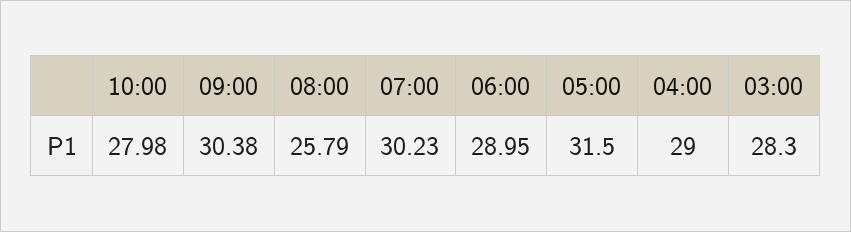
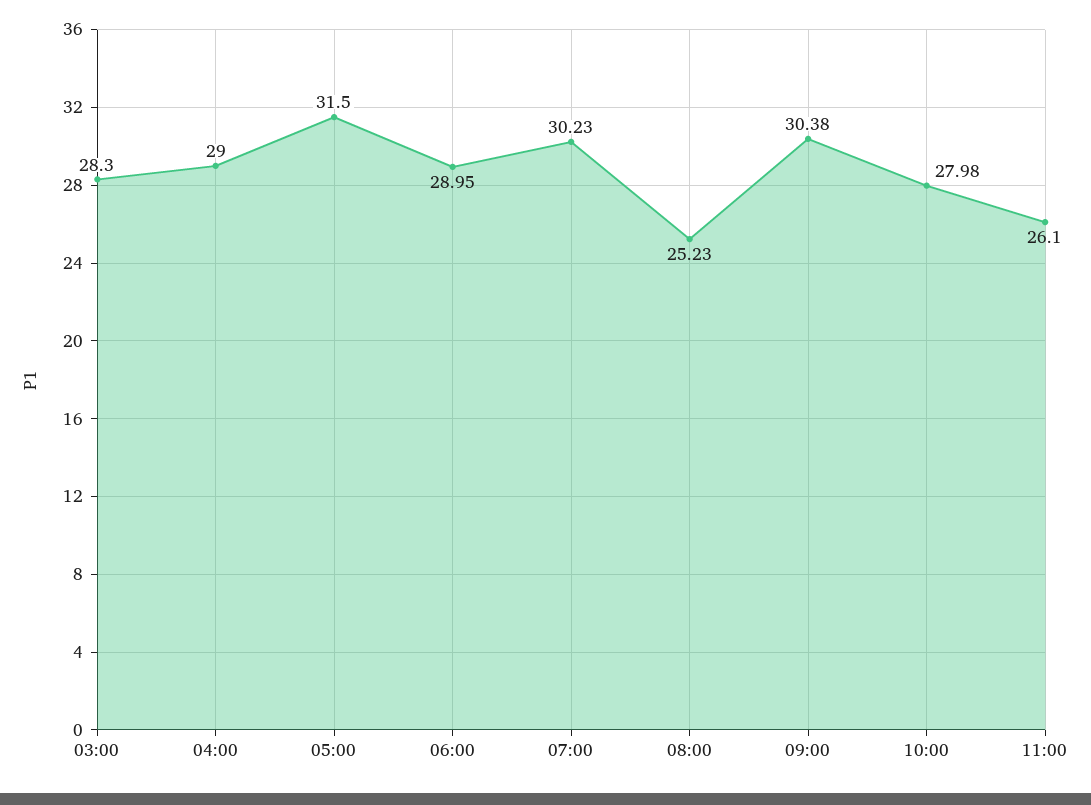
08:00: 25.79 -> 25.23
11:00: none -> 26.1

